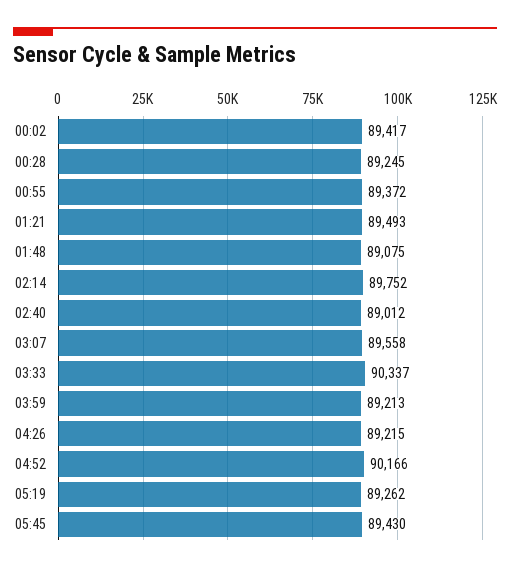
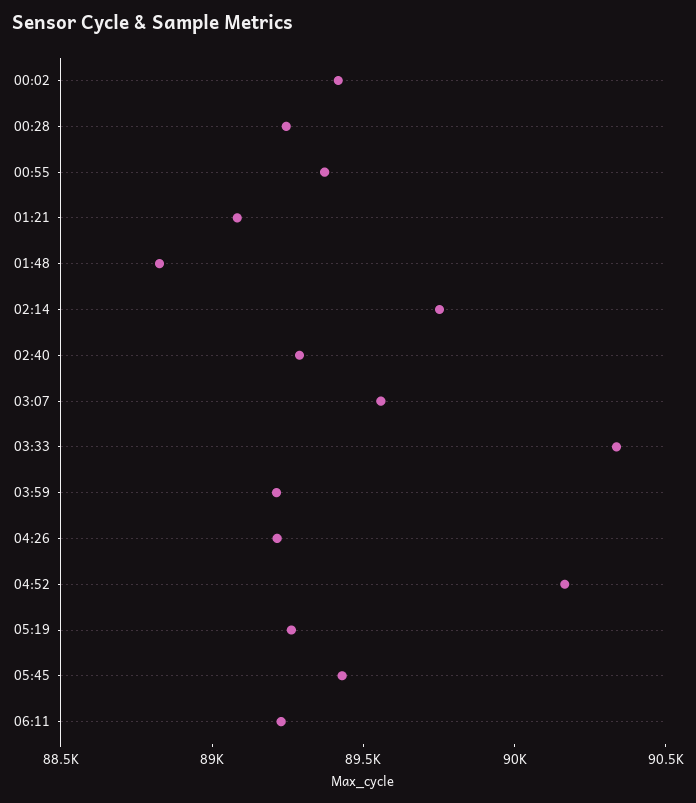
01:21: 89493 -> 89100
01:48: 89075 -> 88800
02:40: 89012 -> 89300
06:11: none -> 89200

